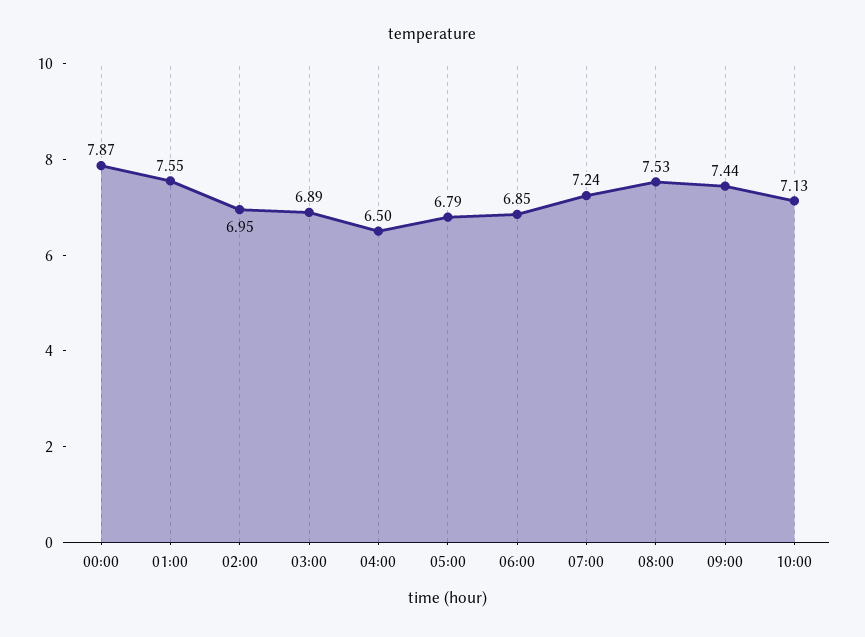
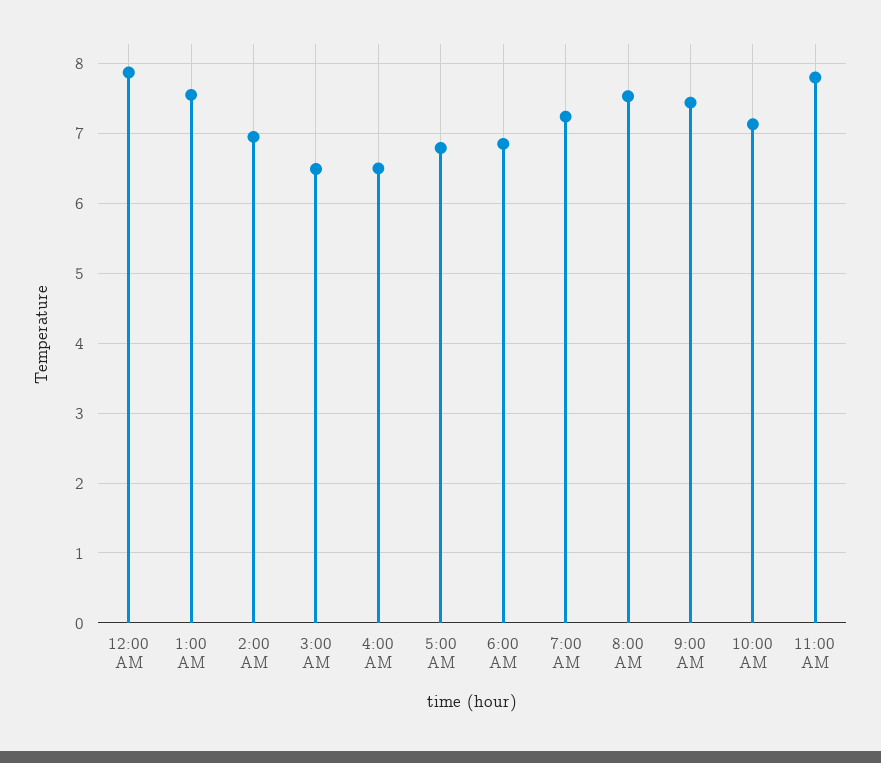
03:00: 6.89 -> 6.5
11:00 AM: none -> 7.8

